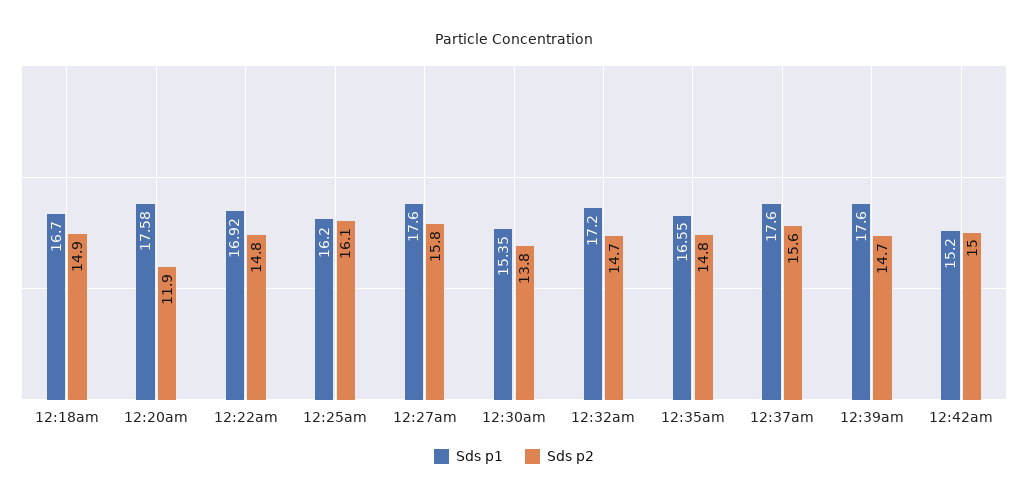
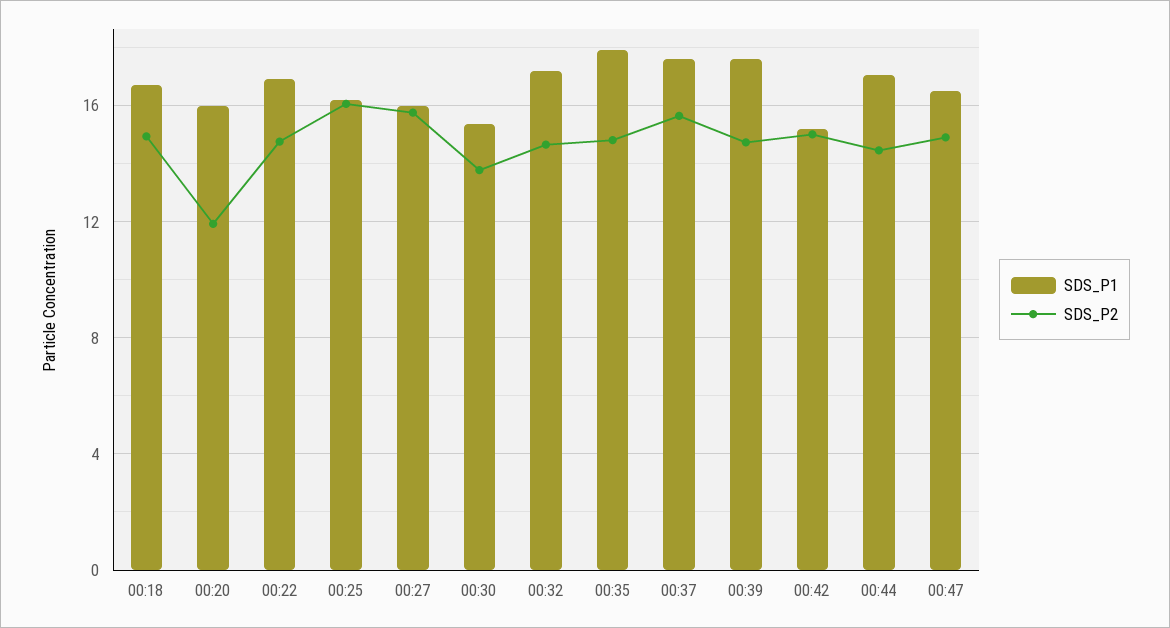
Sds p1, 12:20am: 17.58 -> 16
Sds p1, 12:27am: 17.6 -> 16
Sds p1, 12:35am: 16.55 -> 18
Sds p1, 00:44: none -> 17
Sds p2, 00:44: none -> 14.5
Sds p1, 00:47: none -> 16.5
Sds p2, 00:47: none -> 15

